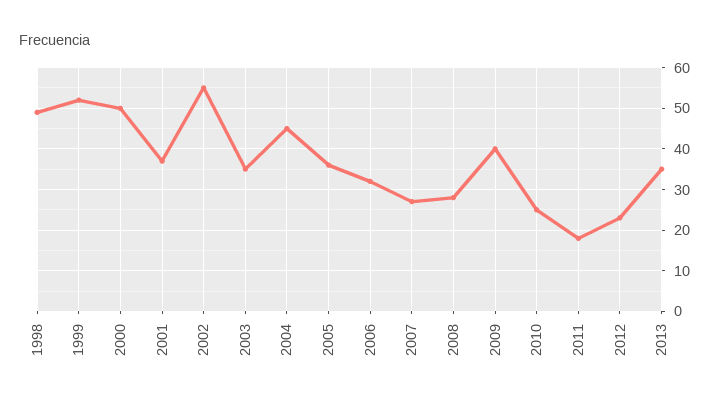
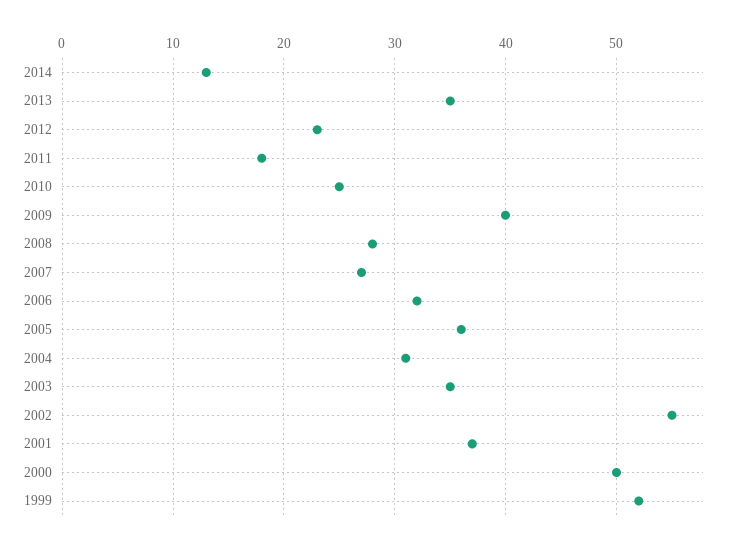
1998: 50 -> none
2004: 45 -> 31
2014: none -> 13

